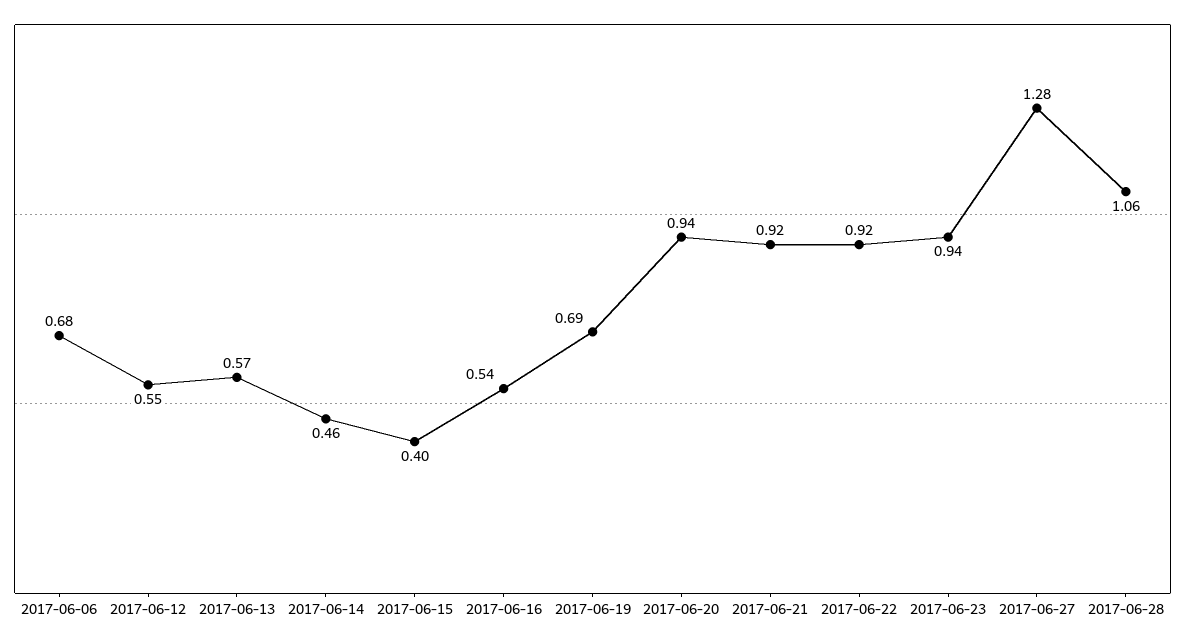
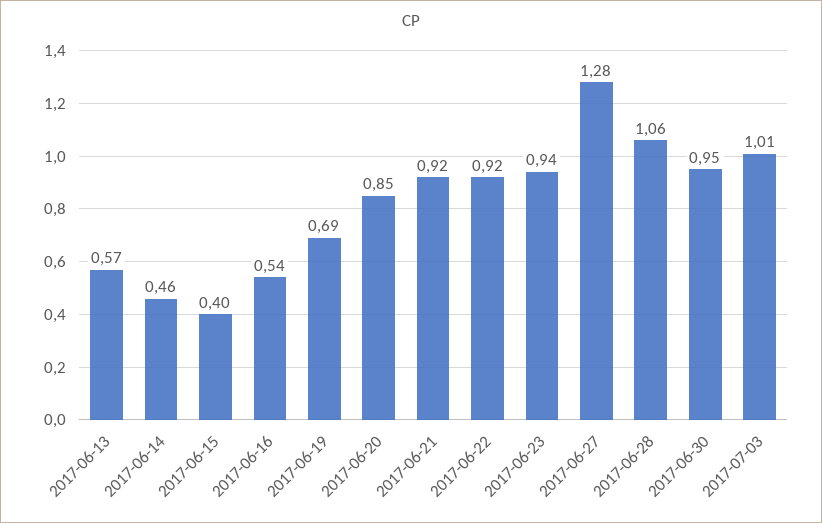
2017-06-06: 0.68 -> none
2017-06-12: 0.55 -> none
2017-06-20: 0.94 -> 0.85
2017-06-30: none -> 0.95
2017-07-03: none -> 1.01

